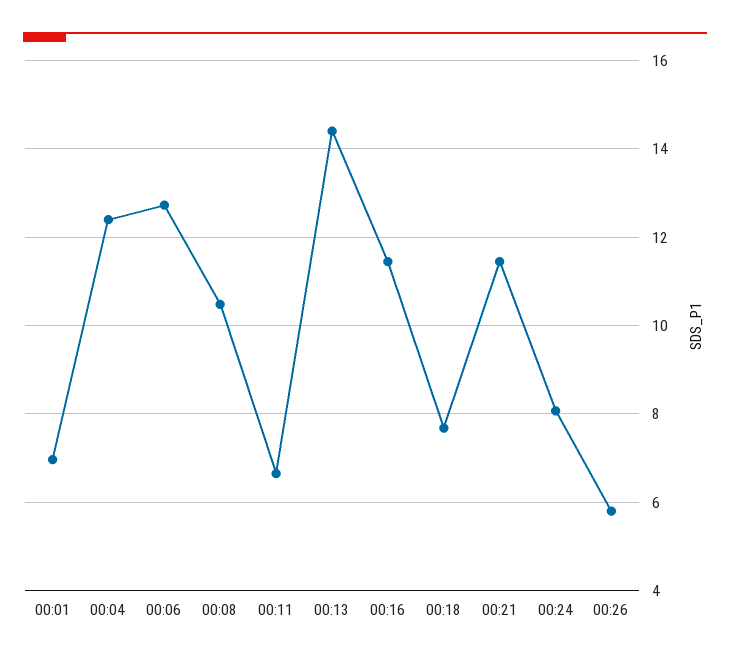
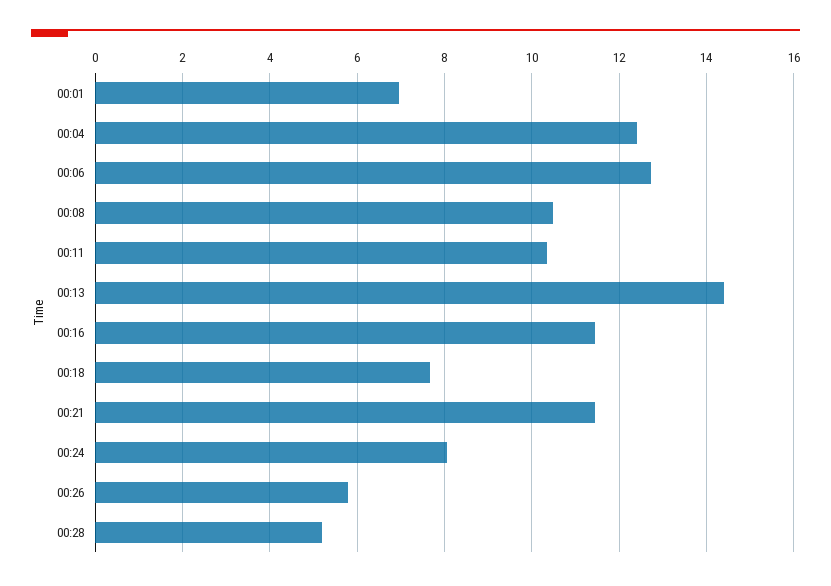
00:11: 6.6 -> 10.4
00:28: none -> 5.2

